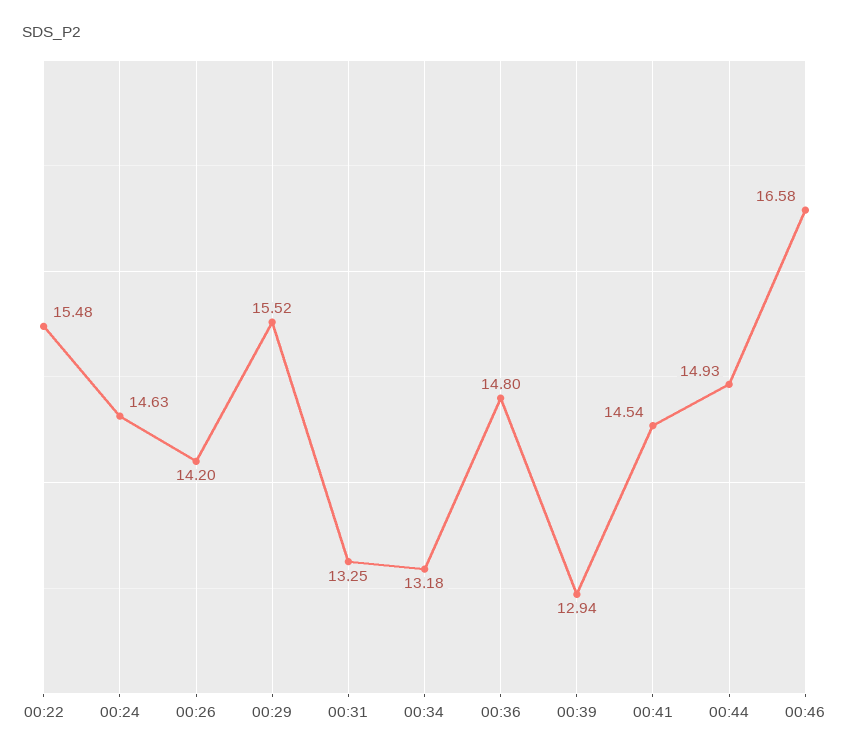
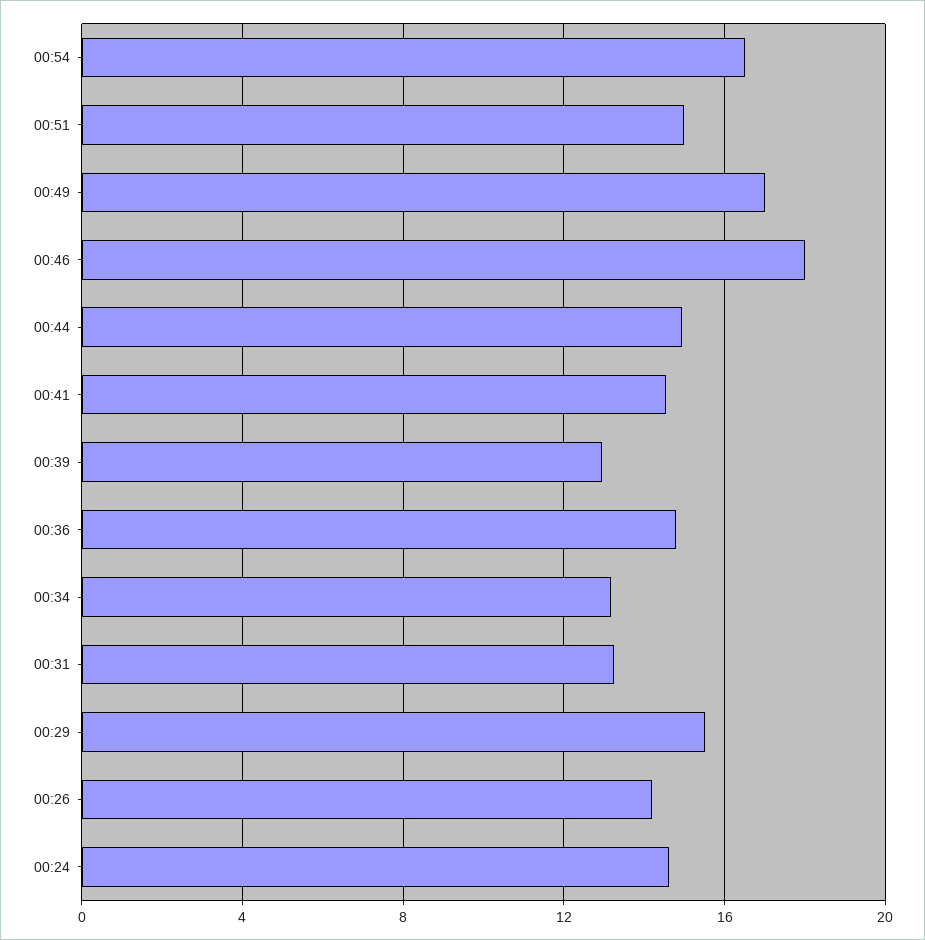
00:22: 15.48 -> none
00:46: 16.58 -> 18
00:54: none -> 16.5
00:51: none -> 15
00:49: none -> 17

